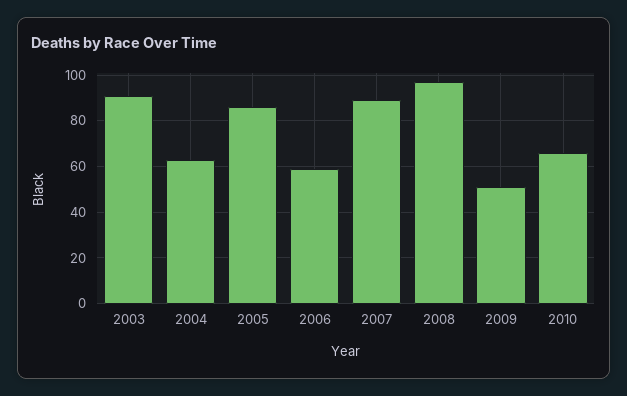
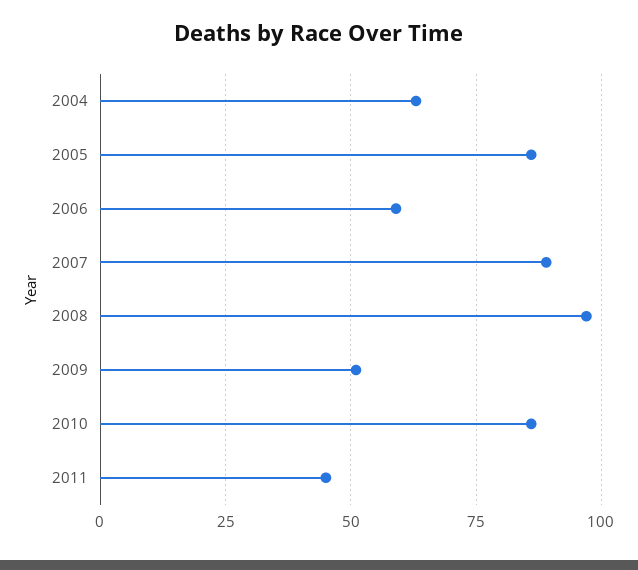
2003: 90 -> none
2010: 65 -> 85
2011: none -> 45

